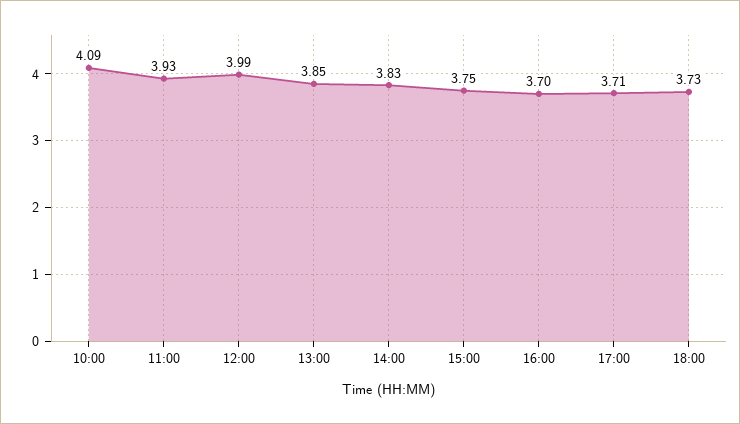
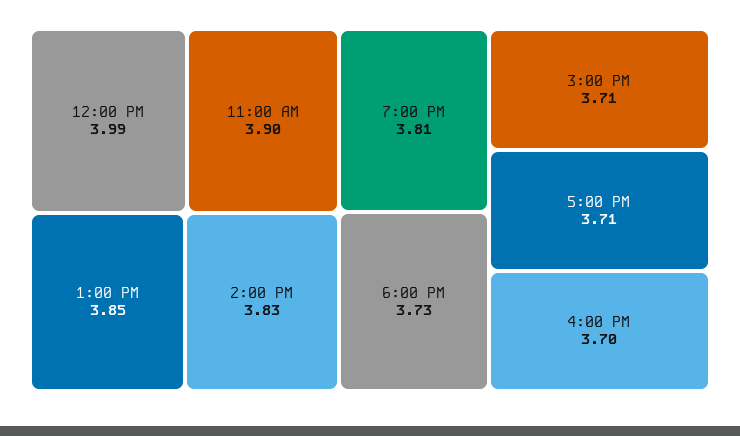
10:00: 4.09 -> none
11:00: 3.93 -> 3.9
15:00: 3.75 -> 3.71
7:00 PM: none -> 3.81

